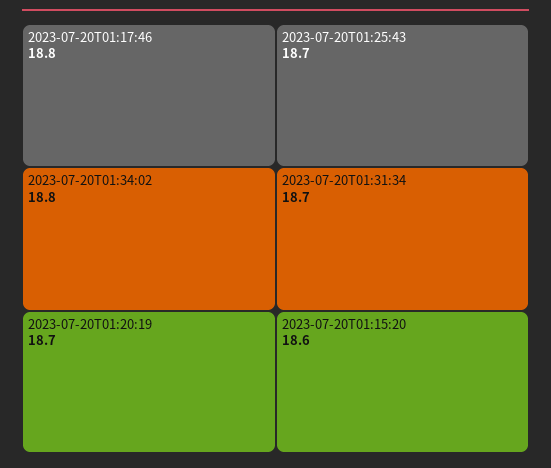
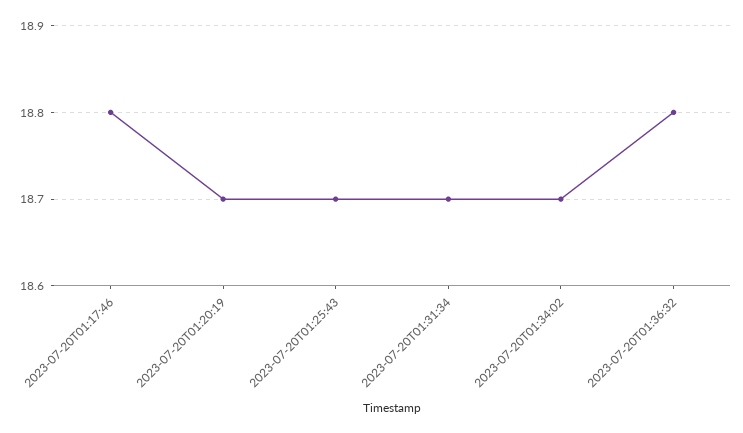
2023-07-20T01:34:02: 18.8 -> 18.7
2023-07-20T01:15:20: 18.6 -> none
2023-07-20T01:36:32: none -> 18.8

